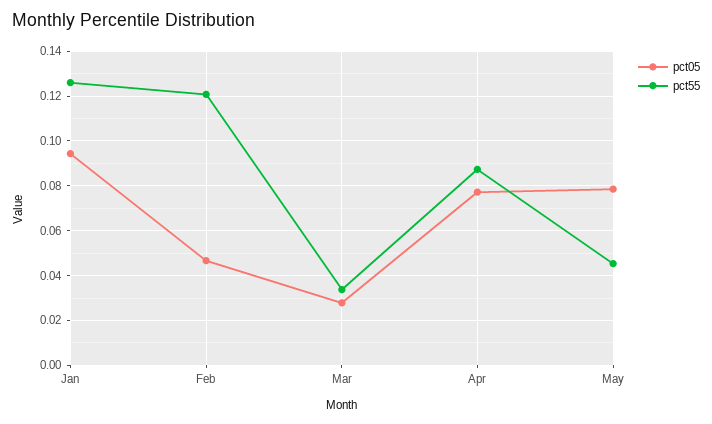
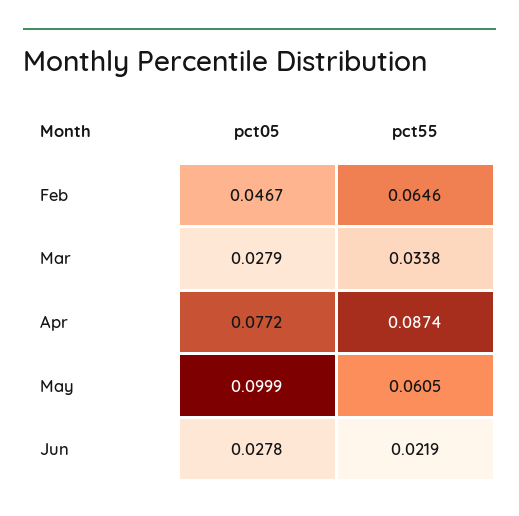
pct05, Jan: 0.095 -> none
pct55, Jan: 0.125 -> none
pct55, Feb: 0.12 -> 0.0646
pct05, May: 0.08 -> 0.0999
pct55, May: 0.045 -> 0.0605
pct05, Jun: none -> 0.0278
pct55, Jun: none -> 0.0219

